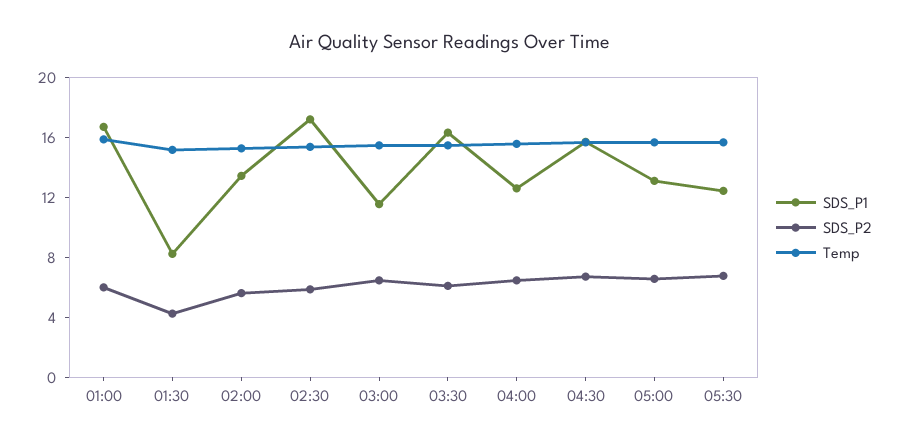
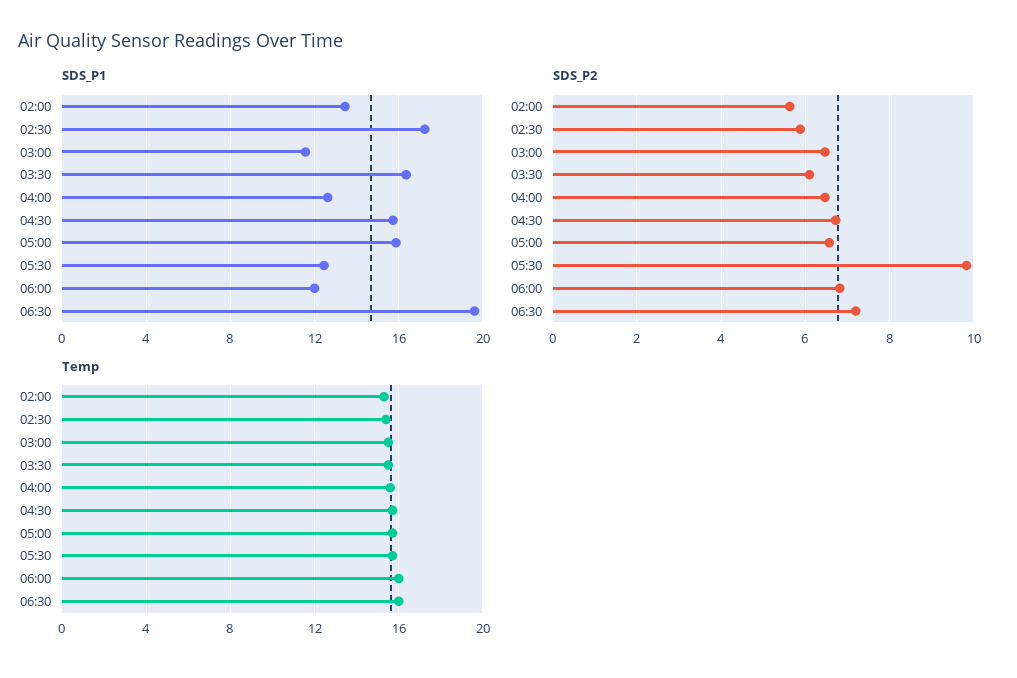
SDS_P1, 01:00: 17 -> none
SDS_P2, 01:00: 6 -> none
Temp, 01:00: 16 -> none
SDS_P1, 01:30: 8 -> none
SDS_P2, 01:30: 4 -> none
Temp, 01:30: 15 -> none
SDS_P1, 05:00: 13 -> 16
SDS_P2, 05:30: 7 -> 9.8
SDS_P1, 06:00: none -> 12
SDS_P1, 06:30: none -> 19.5
SDS_P2, 06:00: none -> 6.8
SDS_P2, 06:30: none -> 7.2
Temp, 06:00: none -> 16
Temp, 06:30: none -> 16

